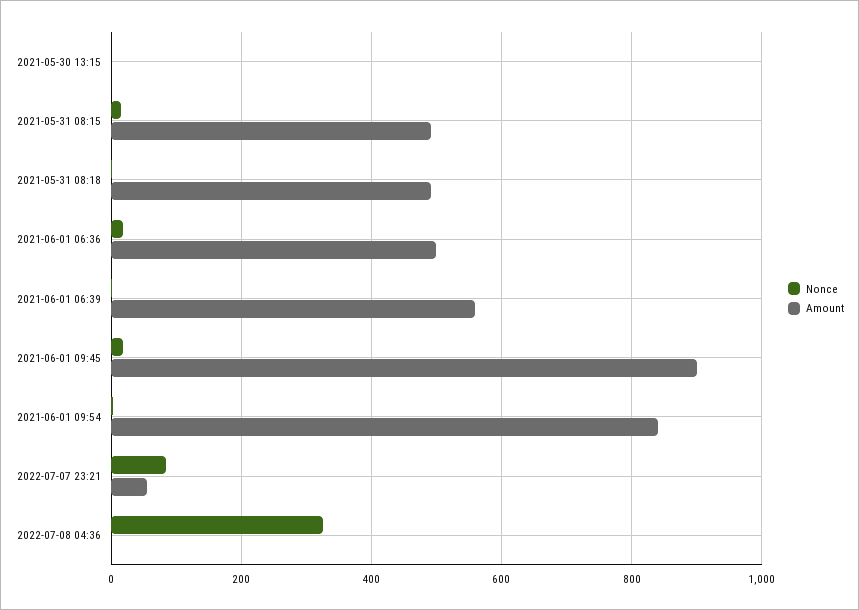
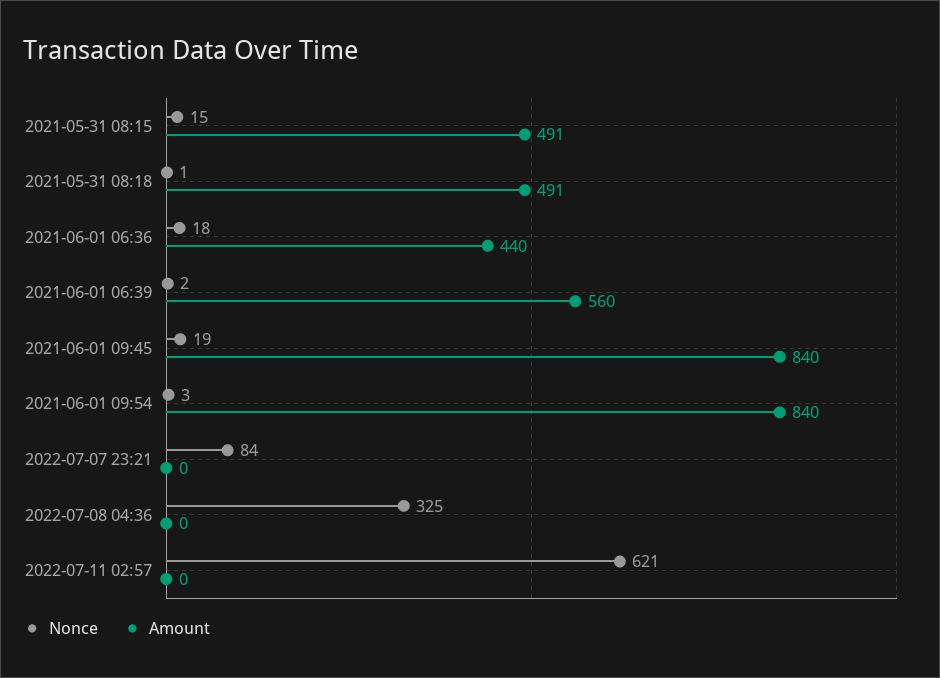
Nonce, 2021-05-30 13:15: 0 -> none
Amount, 2021-05-30 13:15: 0 -> none
Amount, 2021-06-01 06:36: 500 -> 440
Amount, 2021-06-01 09:45: 900 -> 840
Amount, 2022-07-07 23:21: 60 -> 0
Nonce, 2022-07-11 02:57: none -> 621
Amount, 2022-07-11 02:57: none -> 0

